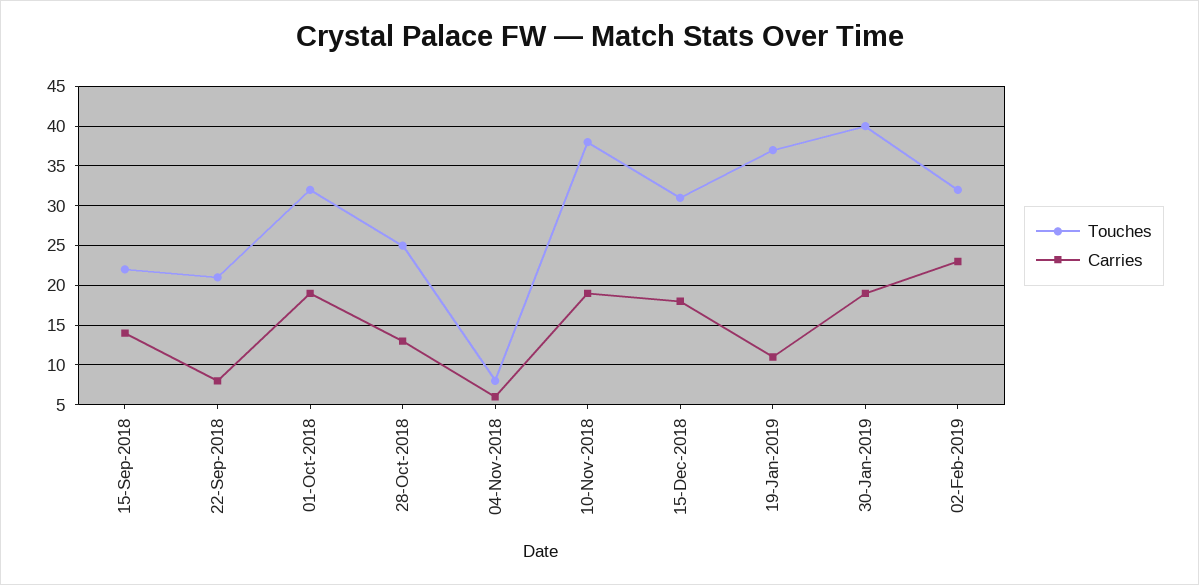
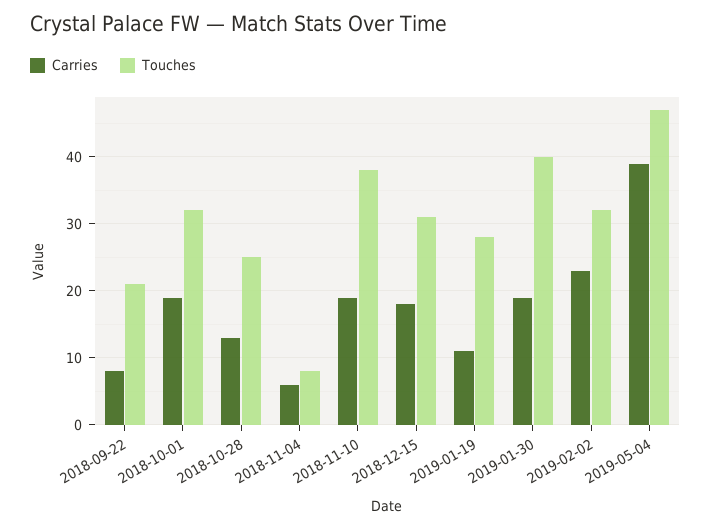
Touches, 15-Sep-2018: 22 -> none
Carries, 15-Sep-2018: 14 -> none
Touches, 19-Jan-2019: 37 -> 28
Carries, 2019-05-04: none -> 39
Touches, 2019-05-04: none -> 47

